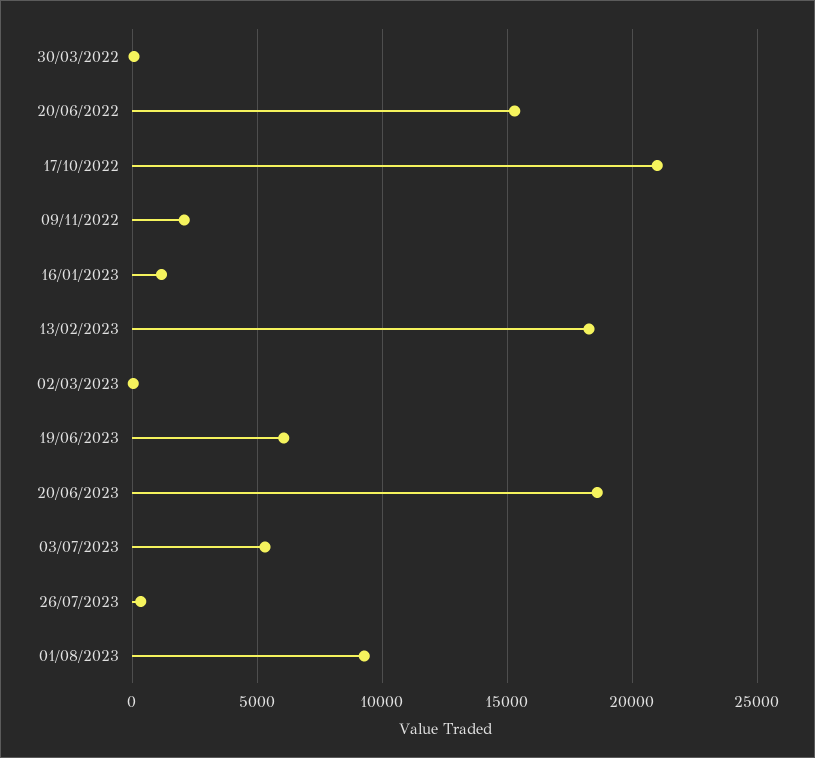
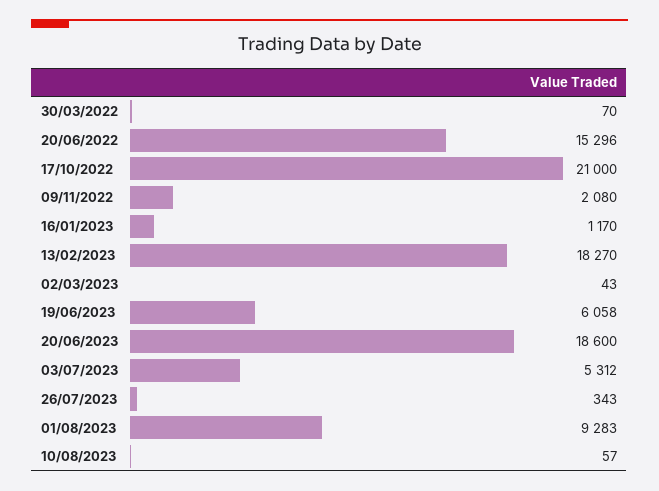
10/08/2023: none -> 57

